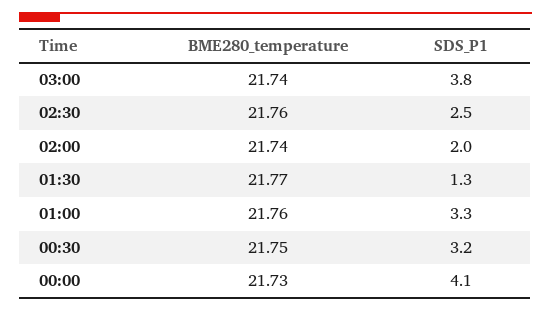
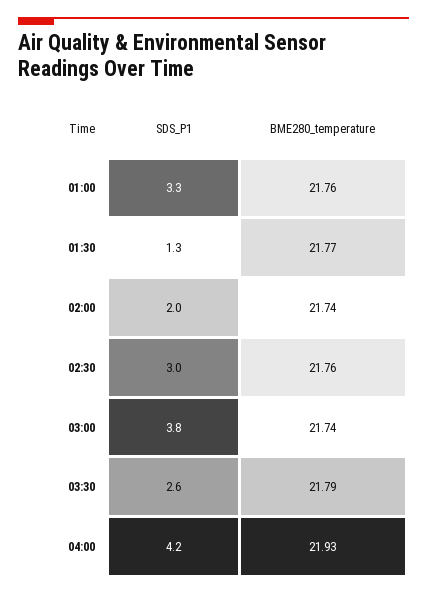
SDS_P1, 02:30: 2.5 -> 3
BME280_temperature, 00:30: 21.75 -> none
SDS_P1, 00:30: 3.2 -> none
BME280_temperature, 00:00: 21.73 -> none
SDS_P1, 00:00: 4.1 -> none
SDS_P1, 03:30: none -> 2.6
BME280_temperature, 03:30: none -> 21.79
SDS_P1, 04:00: none -> 4.2
BME280_temperature, 04:00: none -> 21.93

